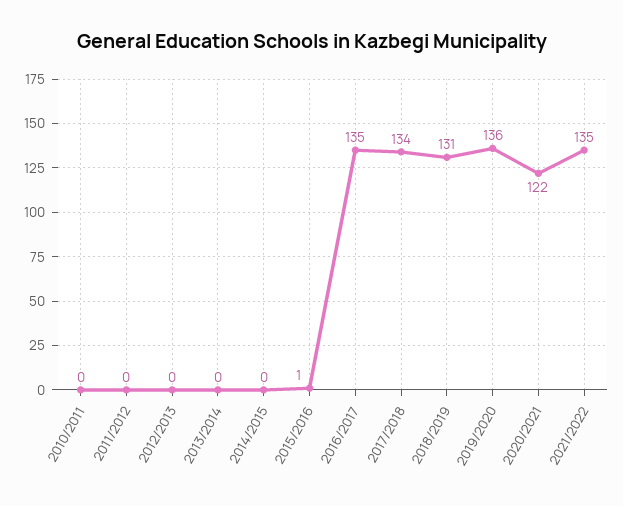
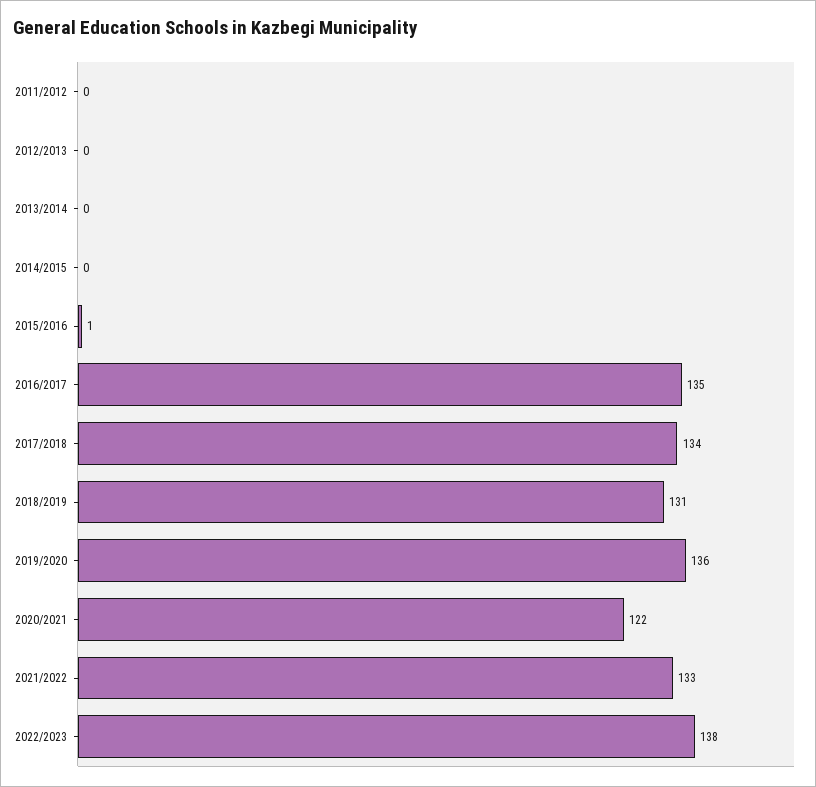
2010/2011: 0 -> none
2021/2022: 135 -> 133
2022/2023: none -> 138

